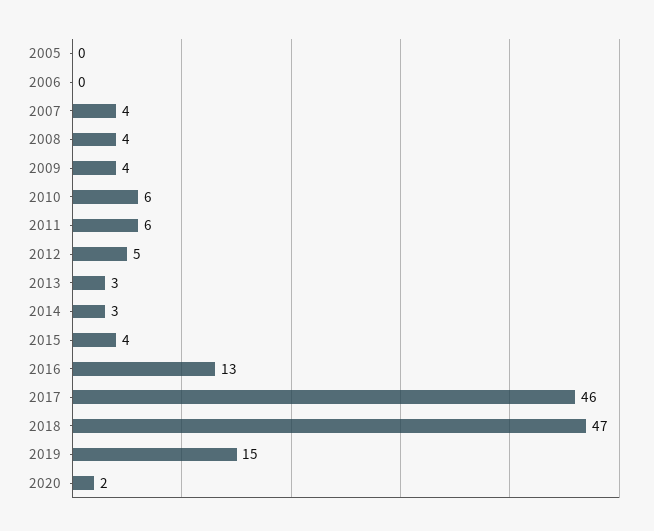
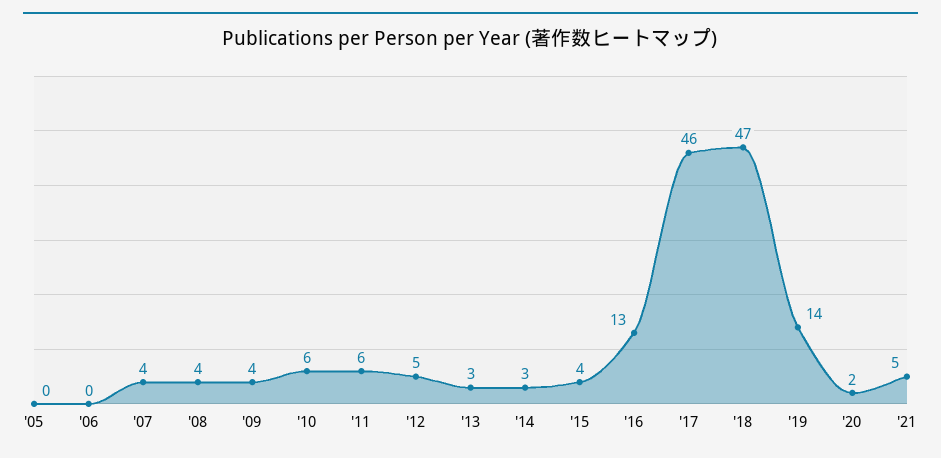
2019: 15 -> 14
'21: none -> 5

